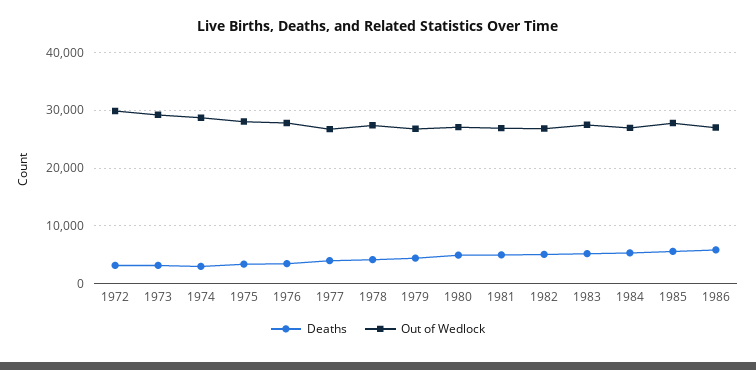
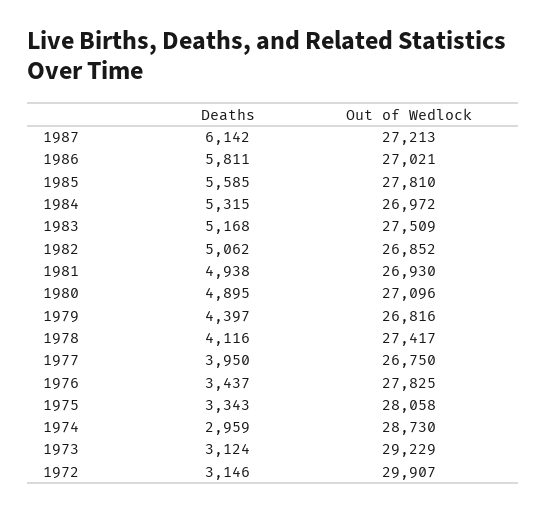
Deaths, 1987: none -> 6142
Out of Wedlock, 1987: none -> 27213

